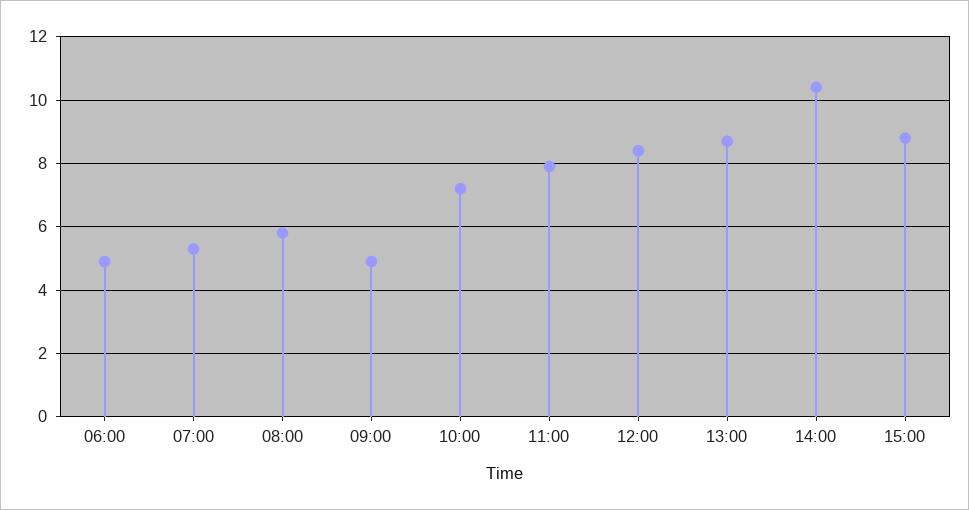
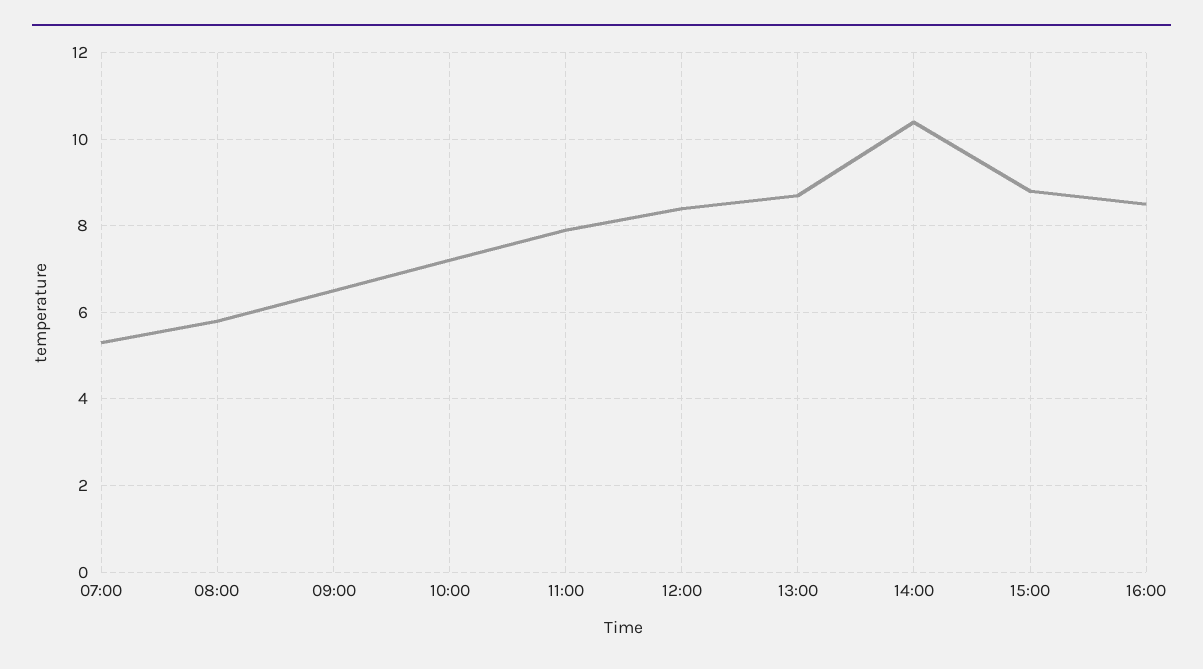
06:00: 5 -> none
09:00: 5 -> 6.5
16:00: none -> 8.5

